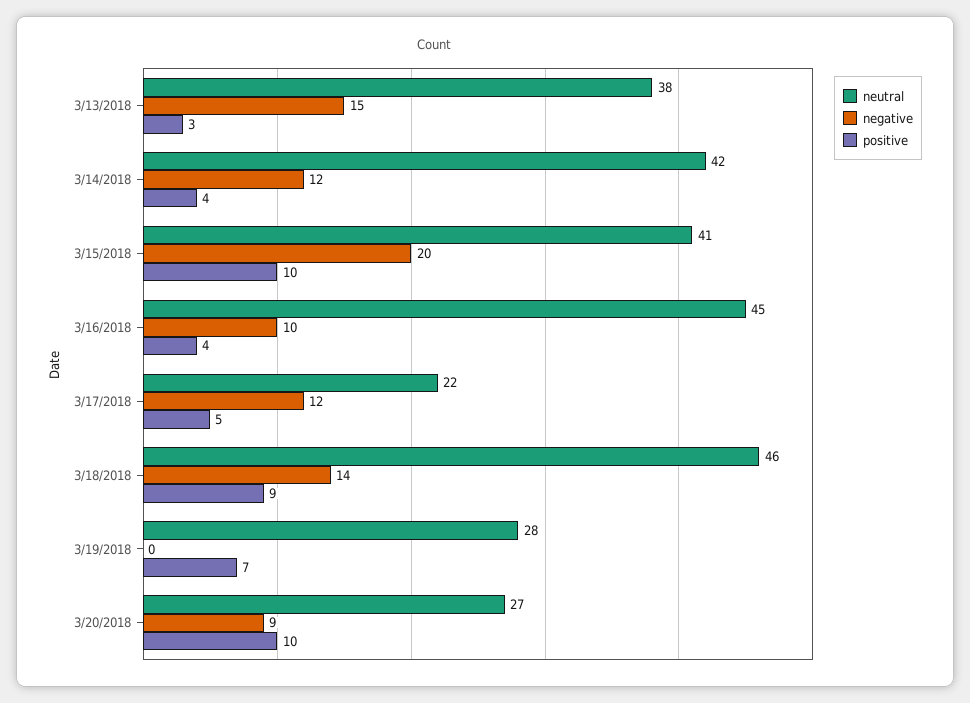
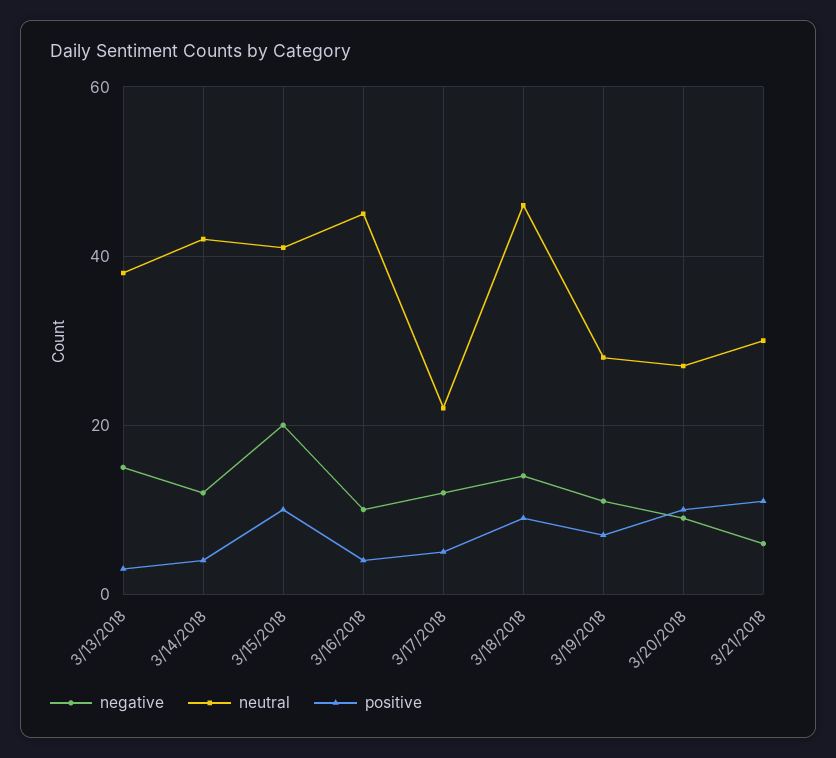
negative, 3/19/2018: 0 -> 10
negative, 3/21/2018: none -> 5
neutral, 3/21/2018: none -> 30
positive, 3/21/2018: none -> 10

